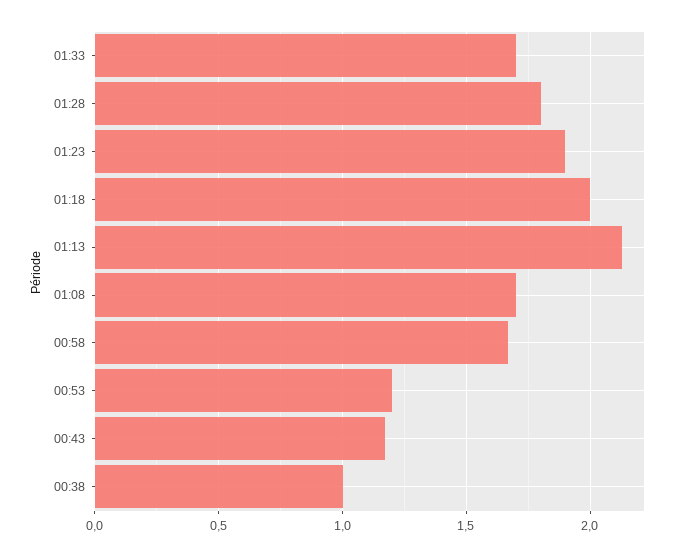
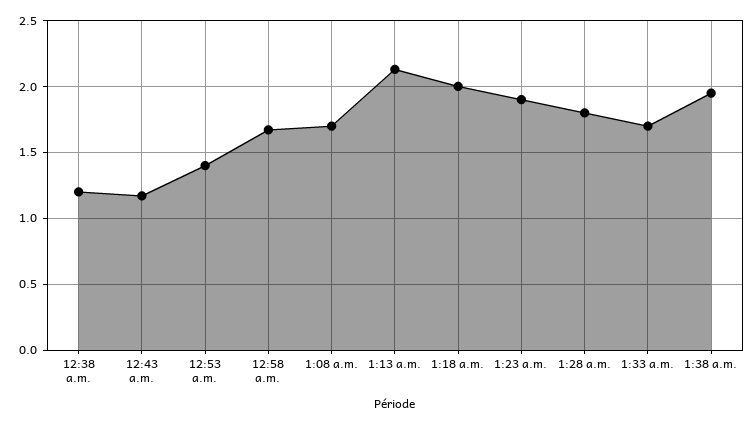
00:53: 1.2 -> 1.4
00:38: 1 -> 1.2
1:38 a.m.: none -> 1.95

